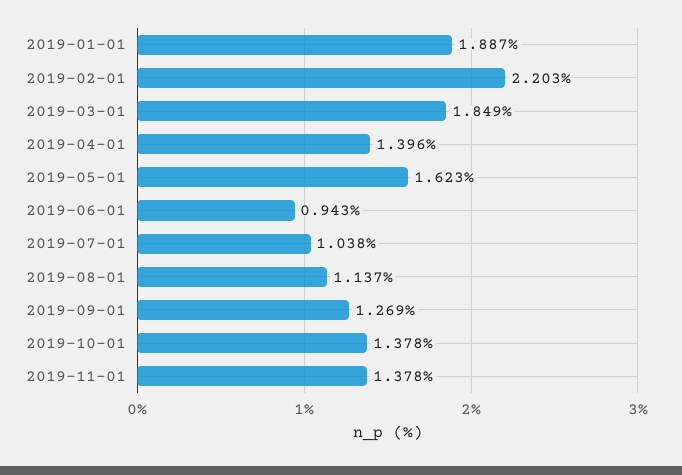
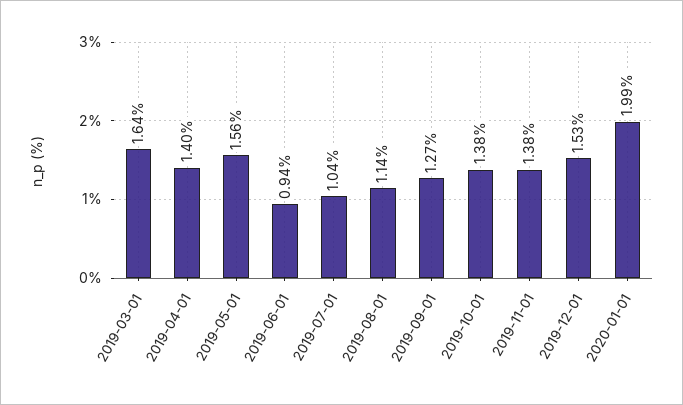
2019-01-01: 1.887 -> none
2019-02-01: 2.203 -> none
2019-03-01: 1.849 -> 1.64
2019-05-01: 1.623 -> 1.56
2019-12-01: none -> 1.53
2020-01-01: none -> 1.99

